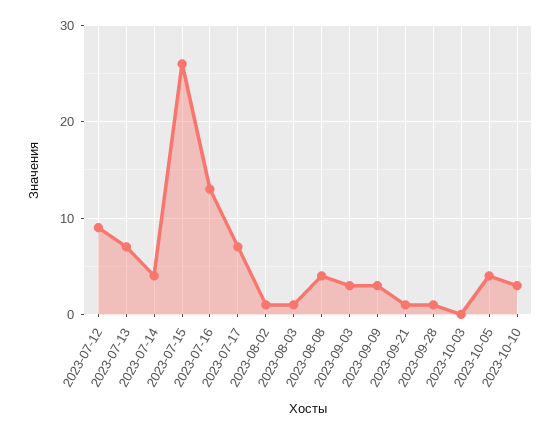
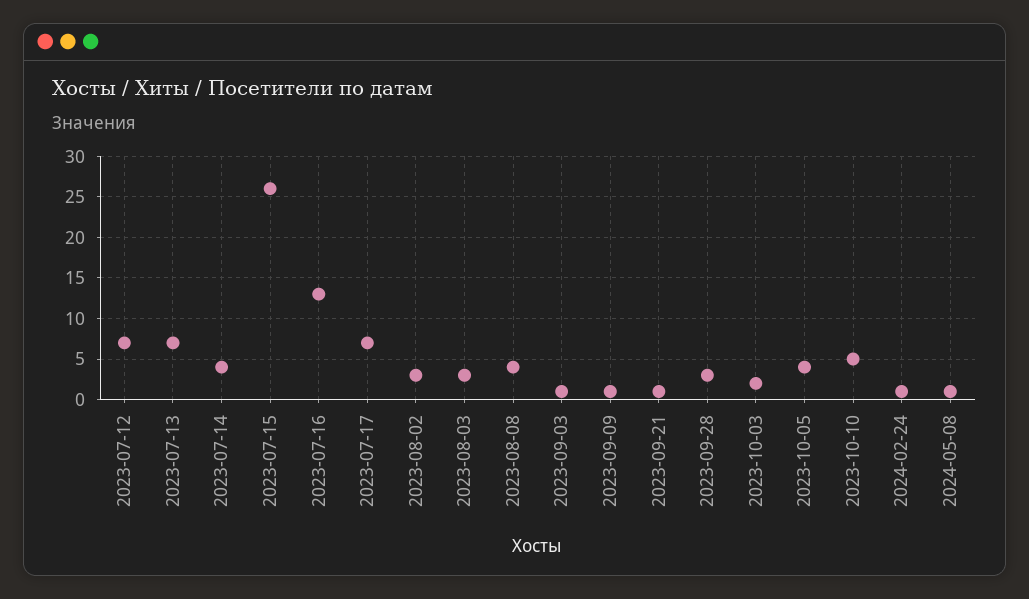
2023-07-12: 9 -> 7
2023-08-02: 1 -> 3
2023-08-03: 1 -> 3
2023-09-03: 3 -> 1
2023-09-09: 3 -> 1
2023-09-28: 1 -> 3
2023-10-03: 0 -> 2
2023-10-10: 3 -> 5
2024-02-24: none -> 1
2024-05-08: none -> 1

